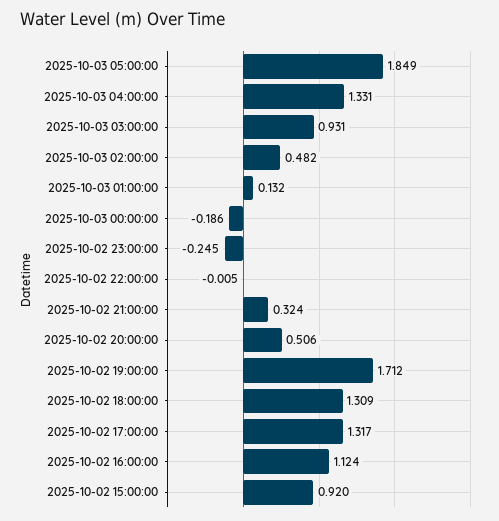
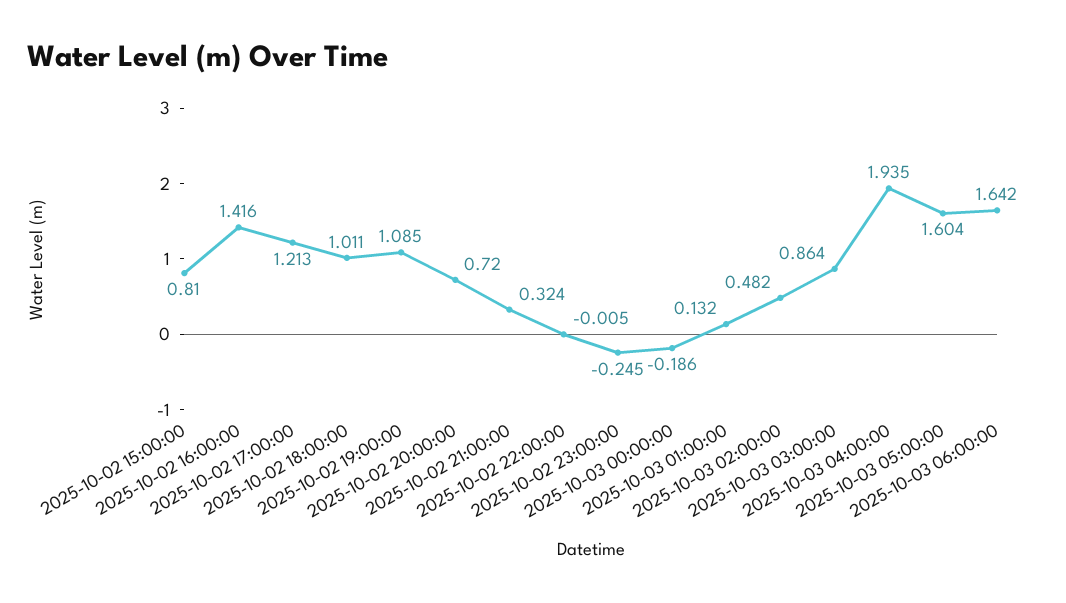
2025-10-03 05:00:00: 1.849 -> 1.604
2025-10-03 04:00:00: 1.331 -> 1.935
2025-10-03 03:00:00: 0.931 -> 0.864
2025-10-02 20:00:00: 0.506 -> 0.72
2025-10-02 19:00:00: 1.712 -> 1.085
2025-10-02 18:00:00: 1.309 -> 1.011
2025-10-02 17:00:00: 1.317 -> 1.213
2025-10-02 16:00:00: 1.124 -> 1.416
2025-10-02 15:00:00: 0.92 -> 0.81
2025-10-03 06:00:00: none -> 1.642

